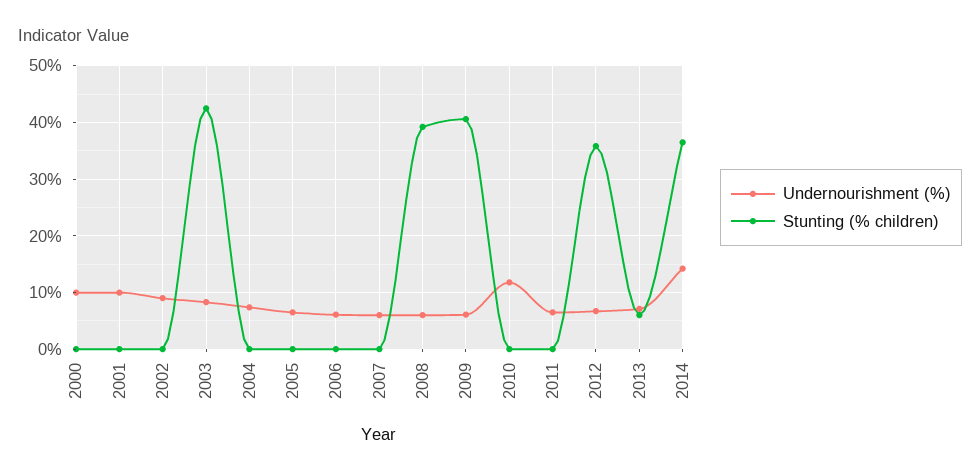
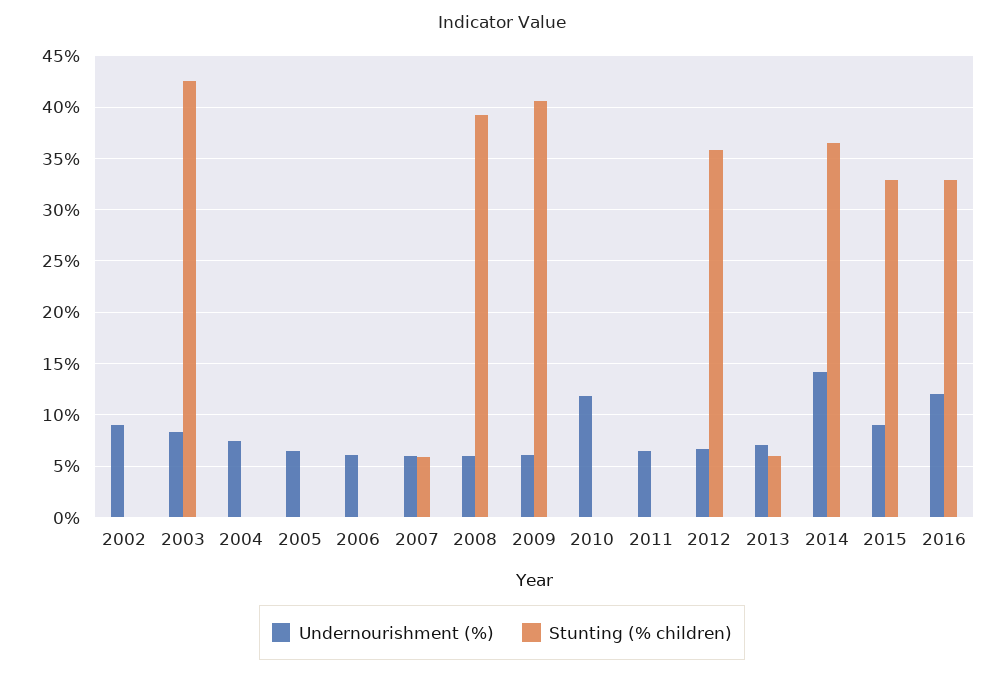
Undernourishment (%), 2000: 10 -> none
Stunting (% children), 2000: 0 -> none
Undernourishment (%), 2001: 10 -> none
Stunting (% children), 2001: 0 -> none
Stunting (% children), 2007: 0 -> 6
Undernourishment (%), 2015: none -> 9
Stunting (% children), 2015: none -> 33
Undernourishment (%), 2016: none -> 12
Stunting (% children), 2016: none -> 33

